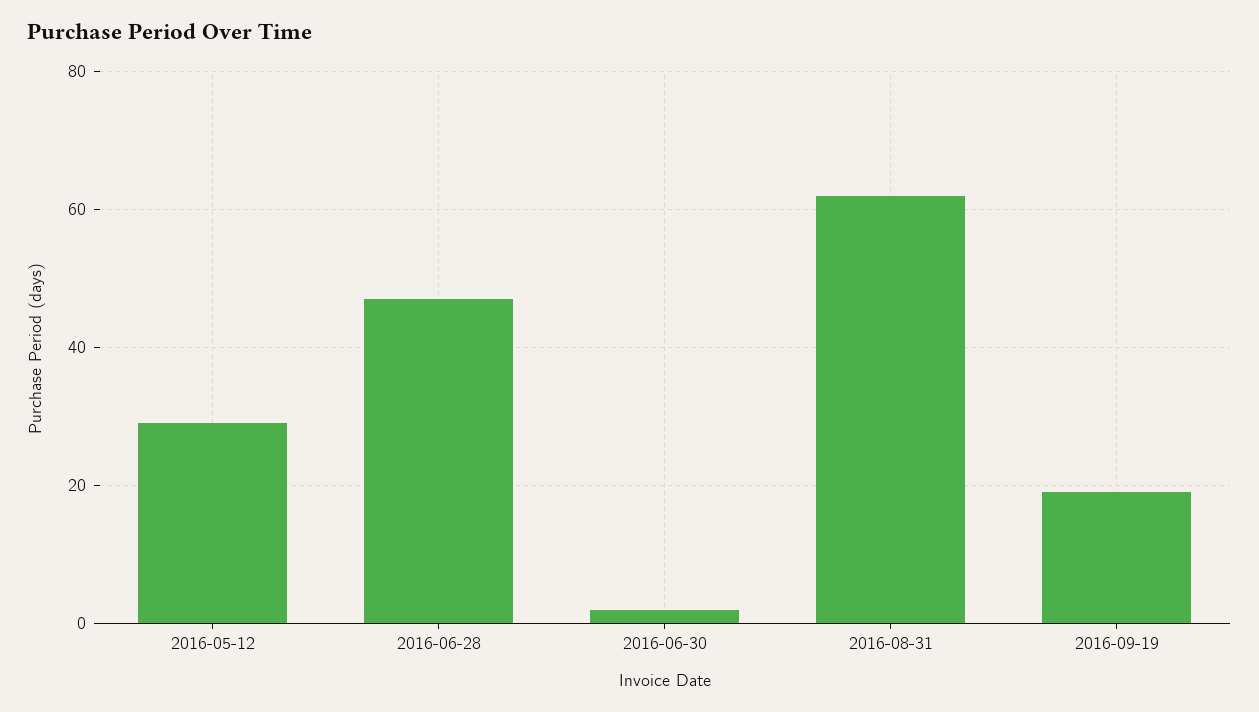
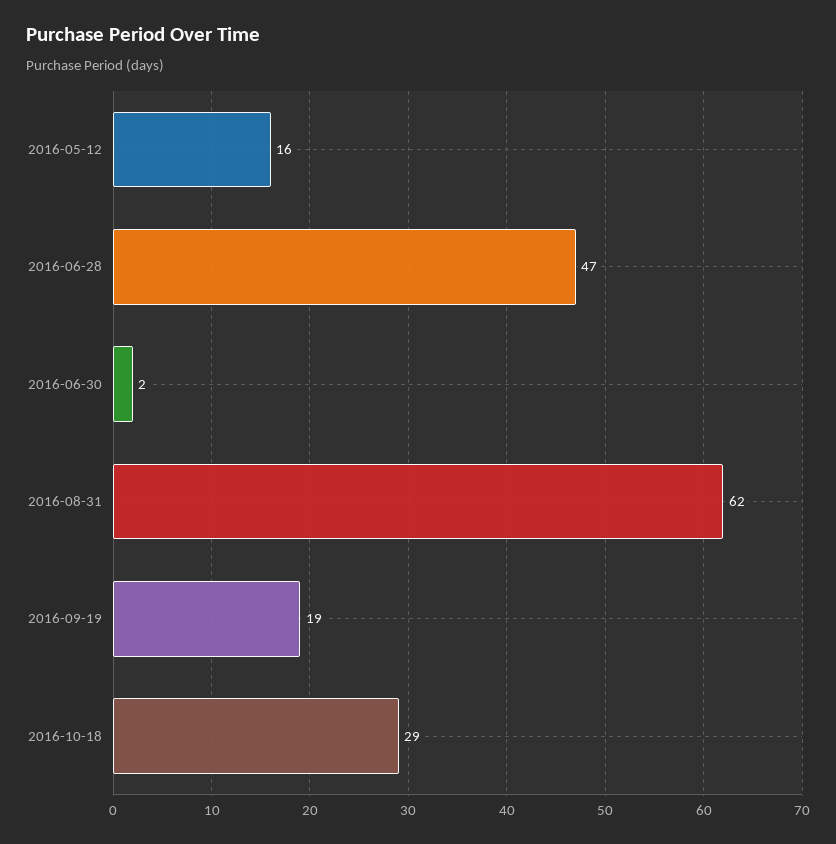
2016-05-12: 30 -> 16
2016-10-18: none -> 29

